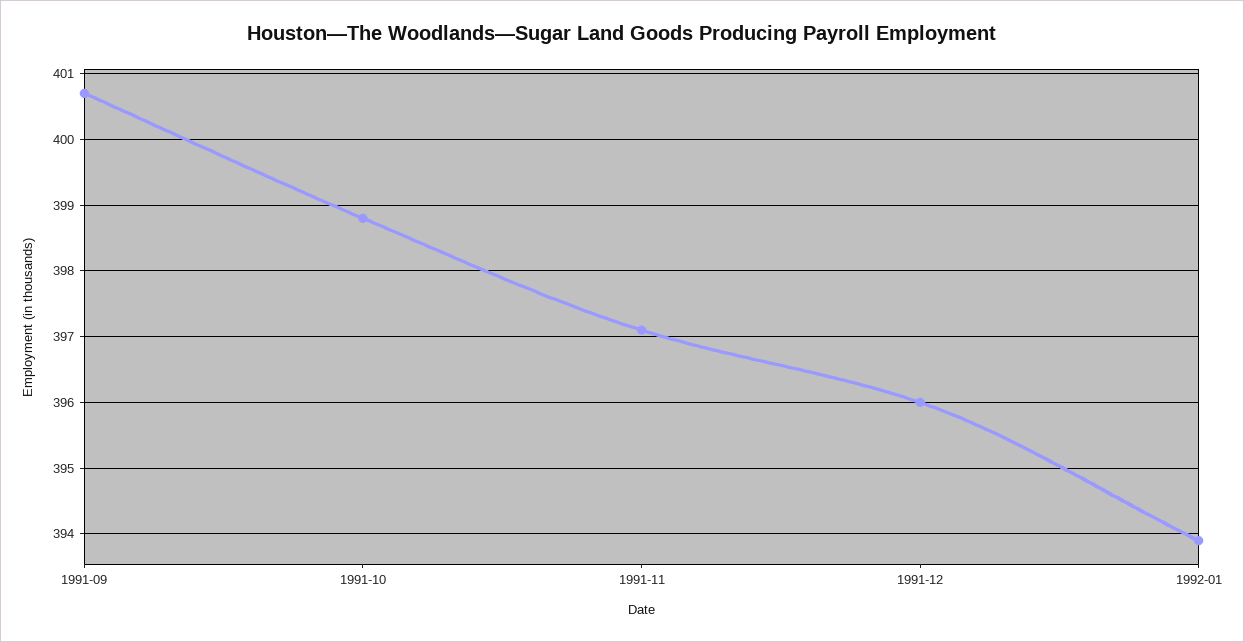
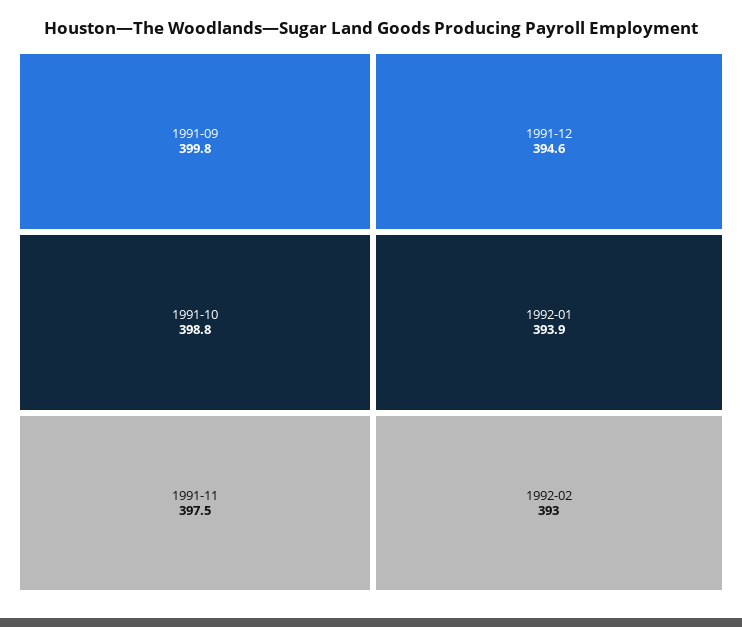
1991-09: 400.7 -> 399.8
1991-11: 397.1 -> 397.5
1991-12: 396 -> 394.6
1992-02: none -> 393

